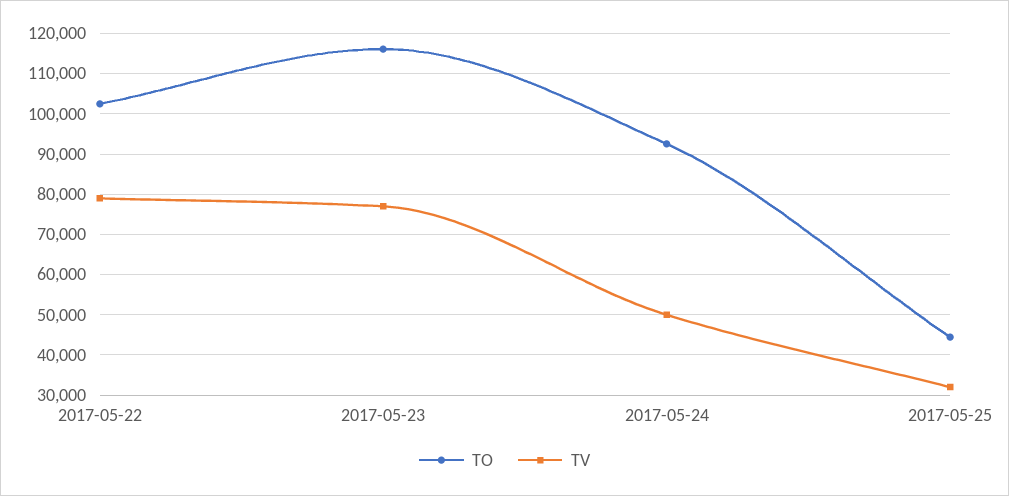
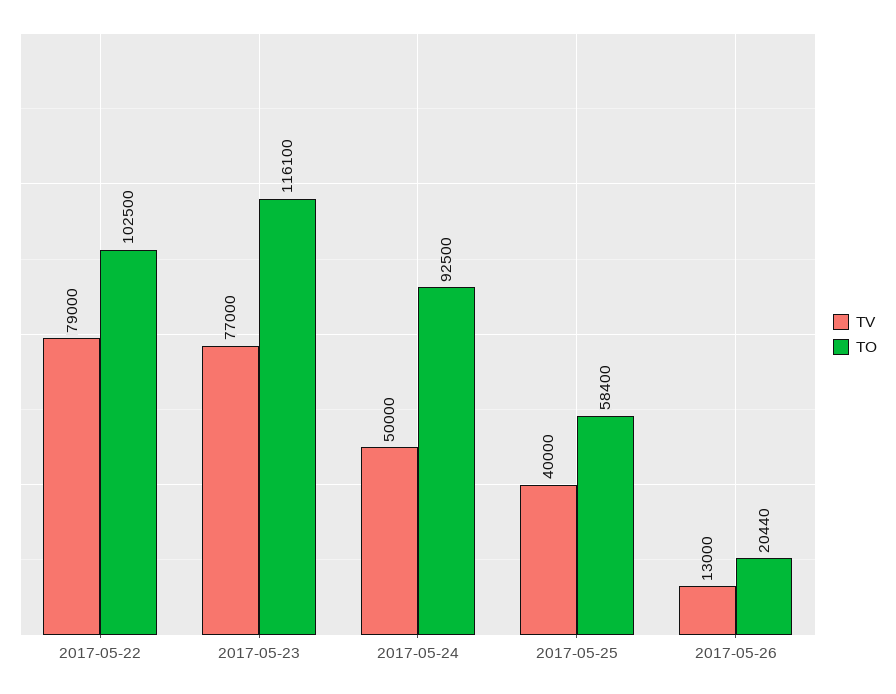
TO, 2017-05-25: 44000 -> 58400
TV, 2017-05-25: 32000 -> 40000
TV, 2017-05-26: none -> 13000
TO, 2017-05-26: none -> 20440

